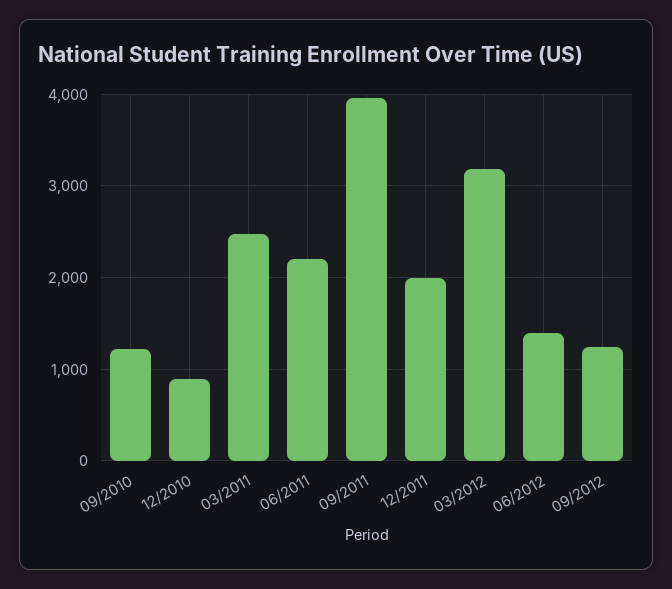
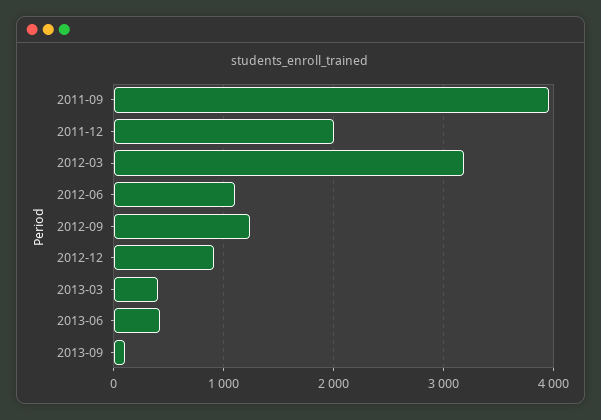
09/2010: 1200 -> none
12/2010: 900 -> none
03/2011: 2500 -> none
06/2011: 2200 -> none
06/2012: 1400 -> 1100
2012-12: none -> 900
2013-03: none -> 400
2013-06: none -> 400
2013-09: none -> 100

